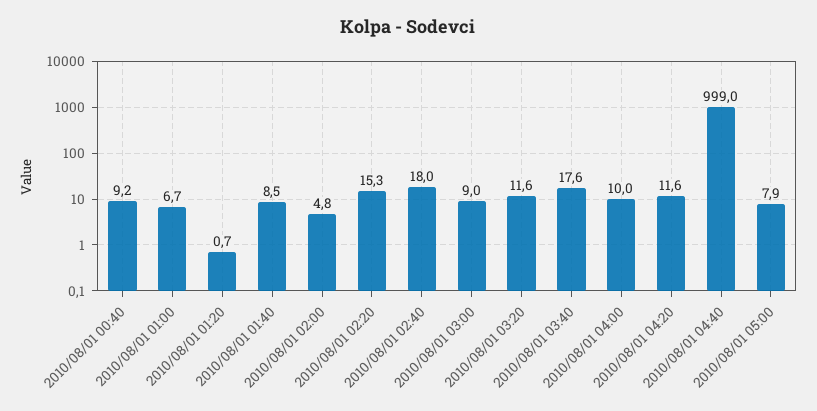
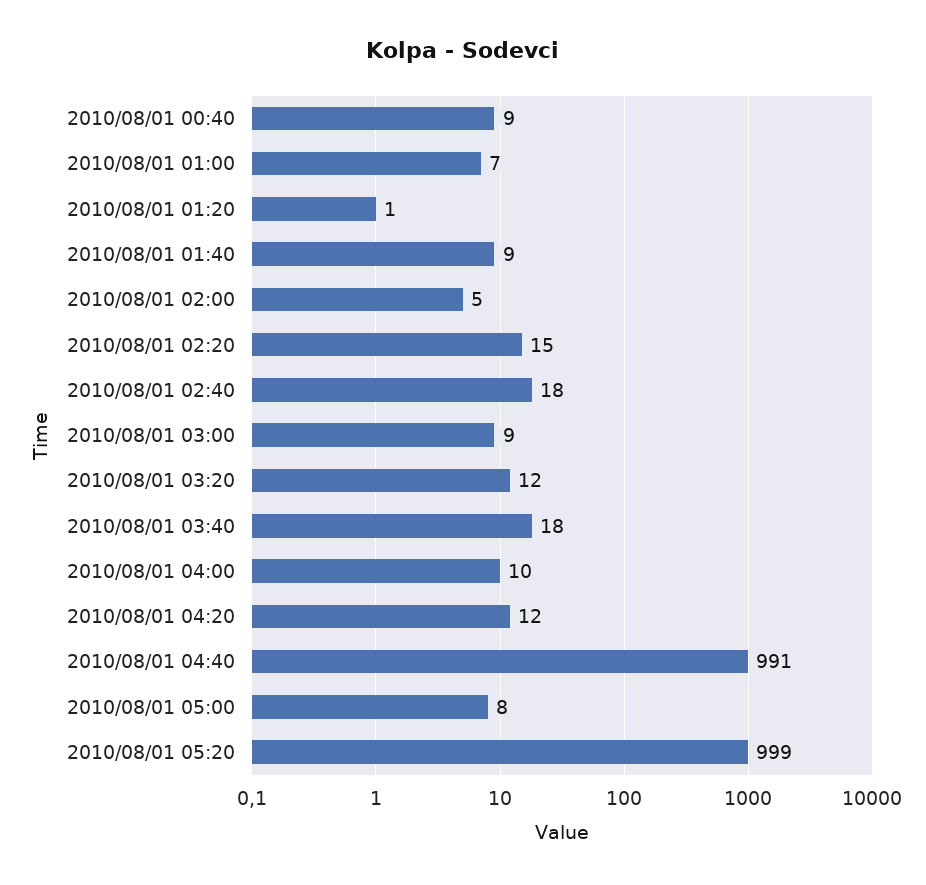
2010/08/01 04:40: 999 -> 991
2010/08/01 05:20: none -> 999

